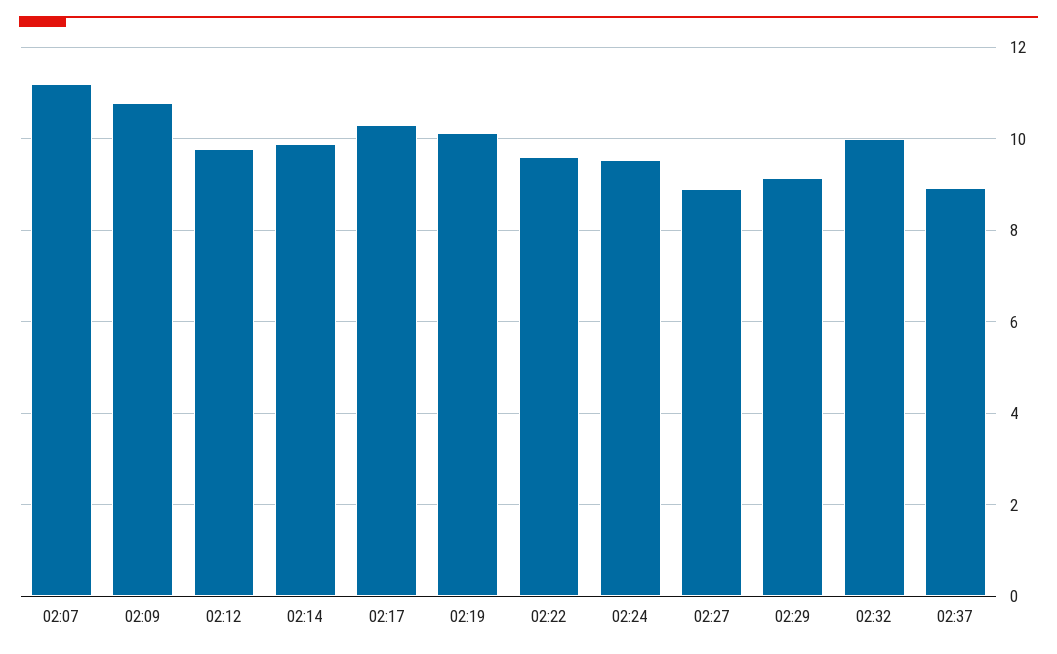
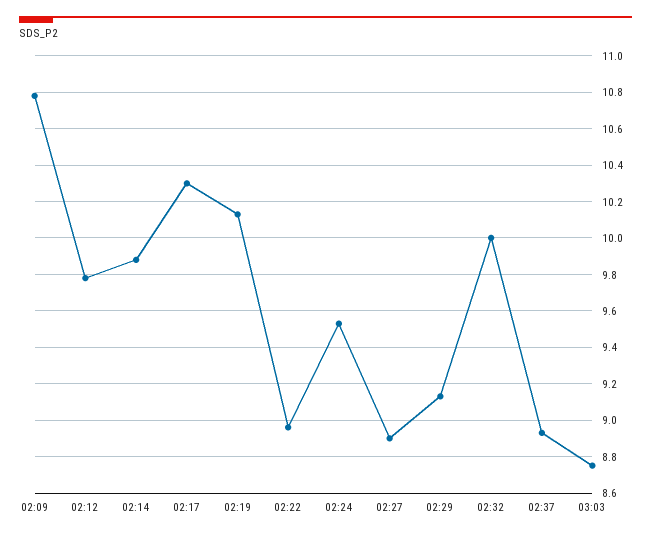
02:07: 11.2 -> none
02:22: 9.6 -> 8.95
03:03: none -> 8.75

